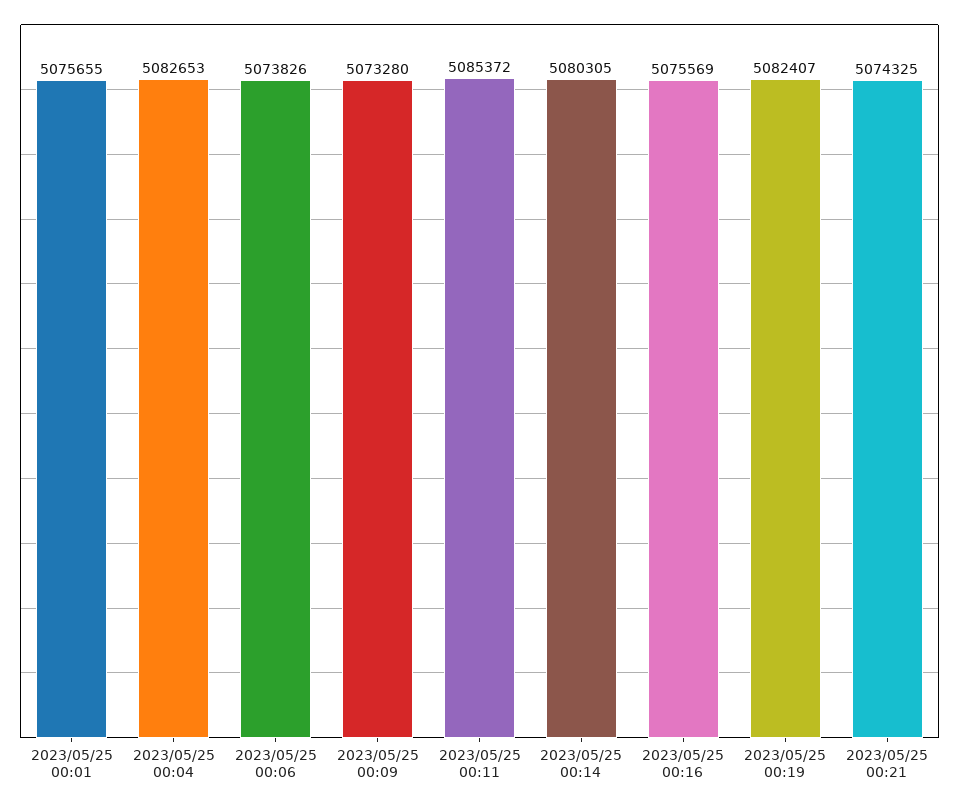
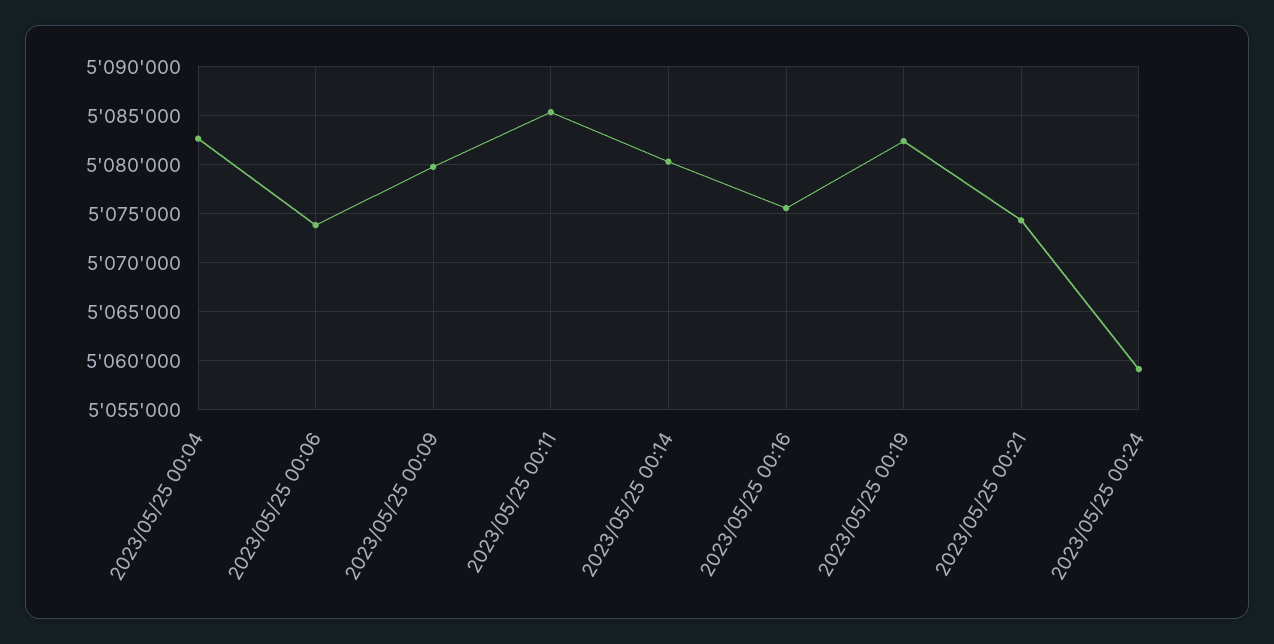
2023/05/25 00:01: 5075655 -> none
2023/05/25 00:09: 5073280 -> 5080000
2023/05/25 00:24: none -> 5059000

